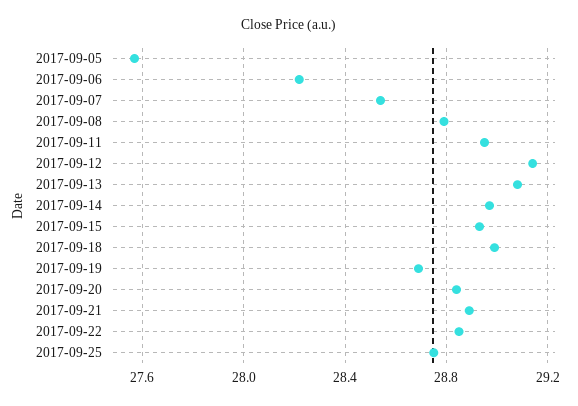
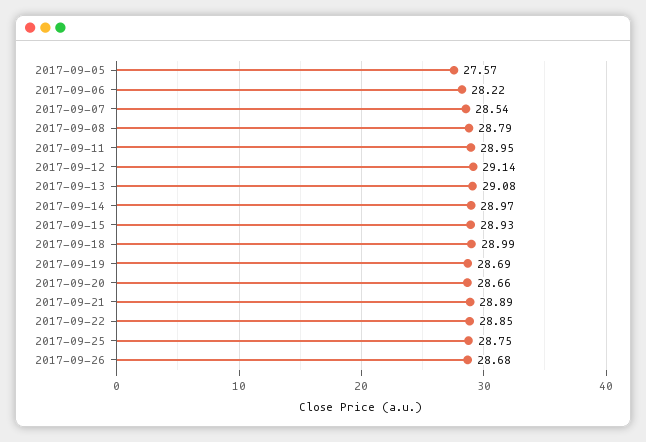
2017-09-20: 28.85 -> 28.66
2017-09-26: none -> 28.68

